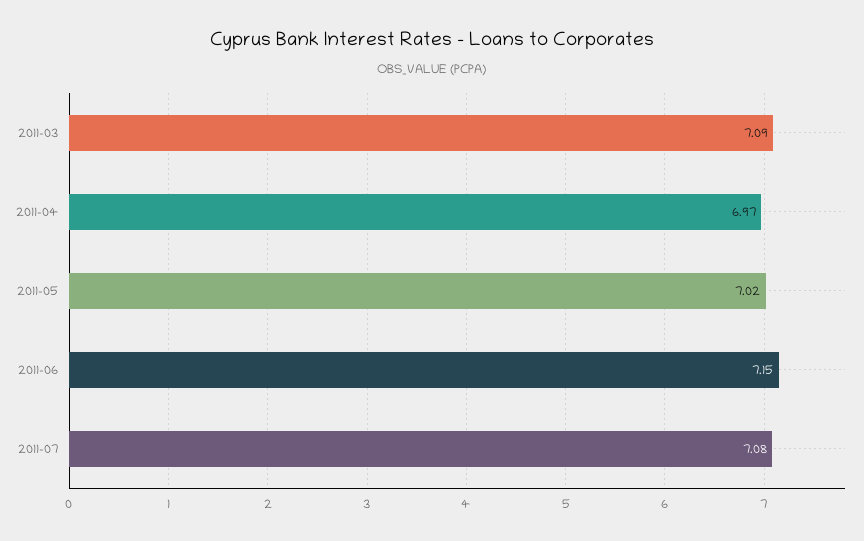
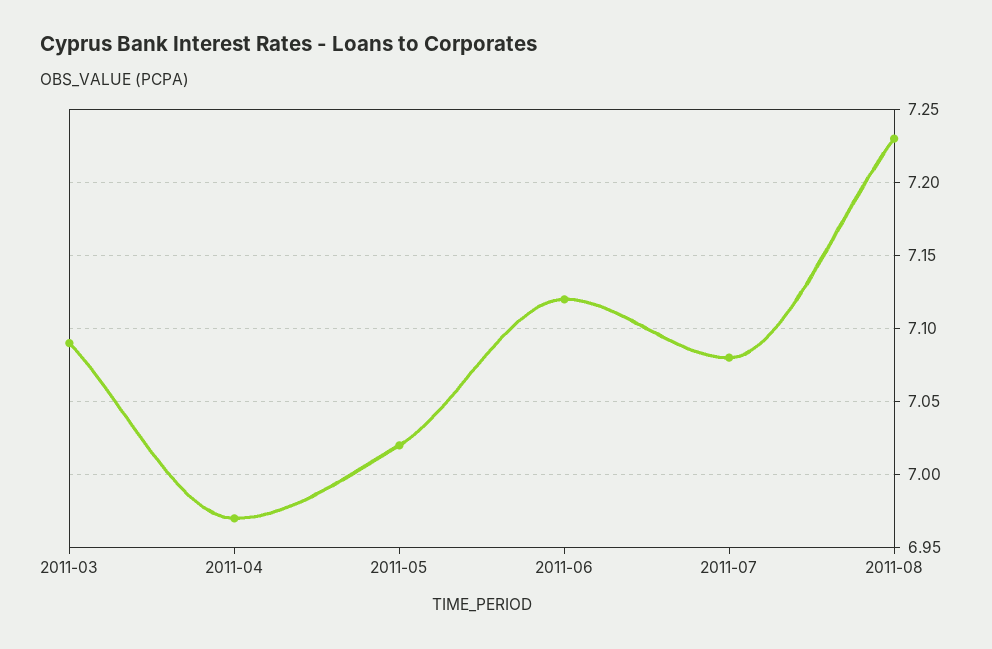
2011-06: 7.15 -> 7.12
2011-08: none -> 7.23

